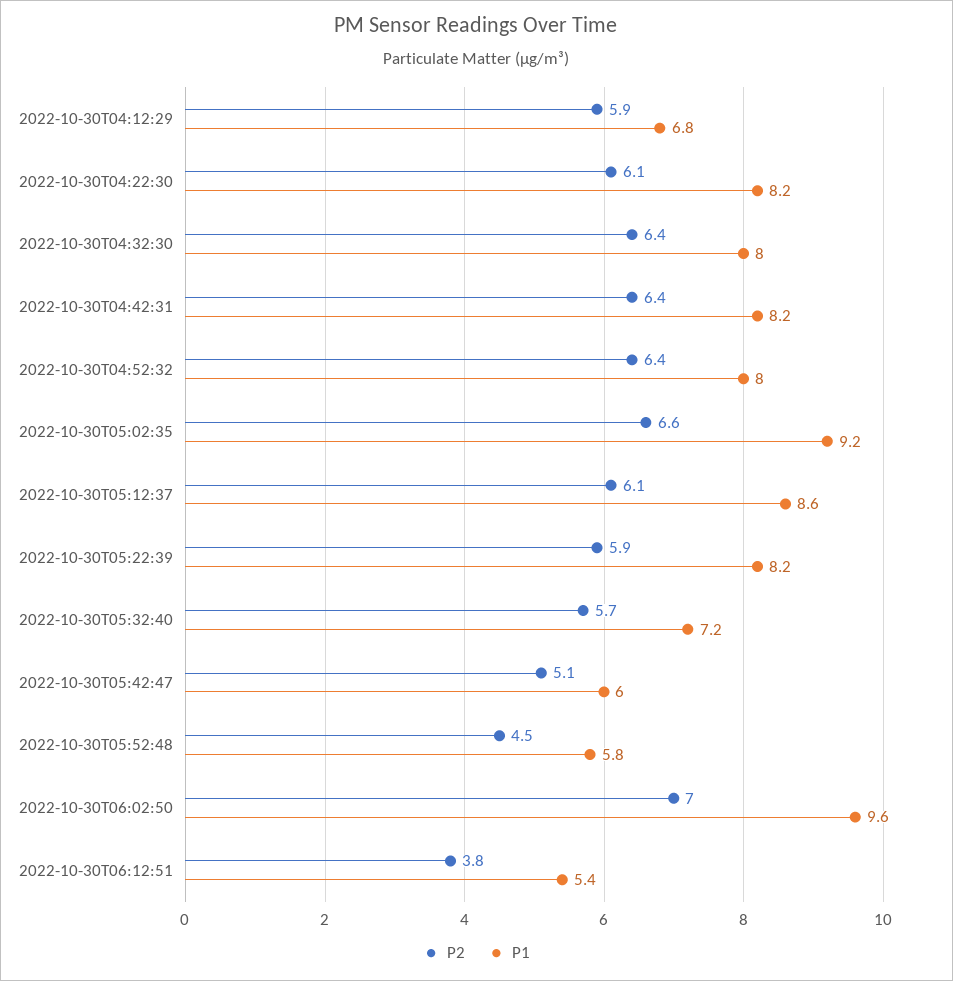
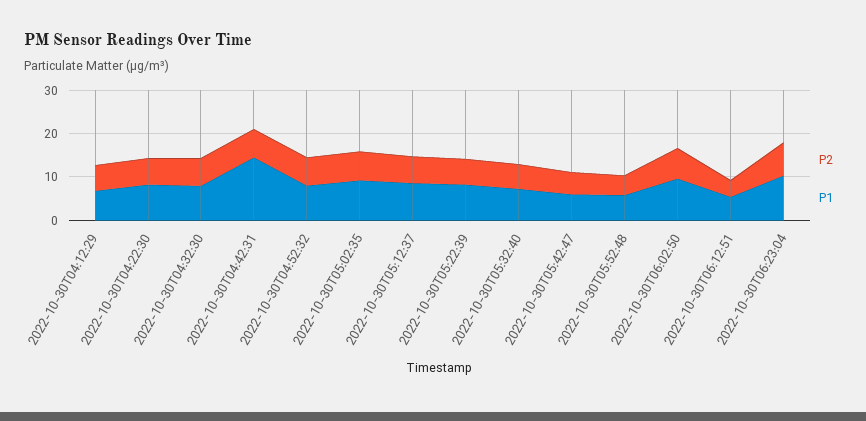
P1, 2022-10-30T04:42:31: 8.2 -> 14
P2, 2022-10-30T06:23:04: none -> 8
P1, 2022-10-30T06:23:04: none -> 10

